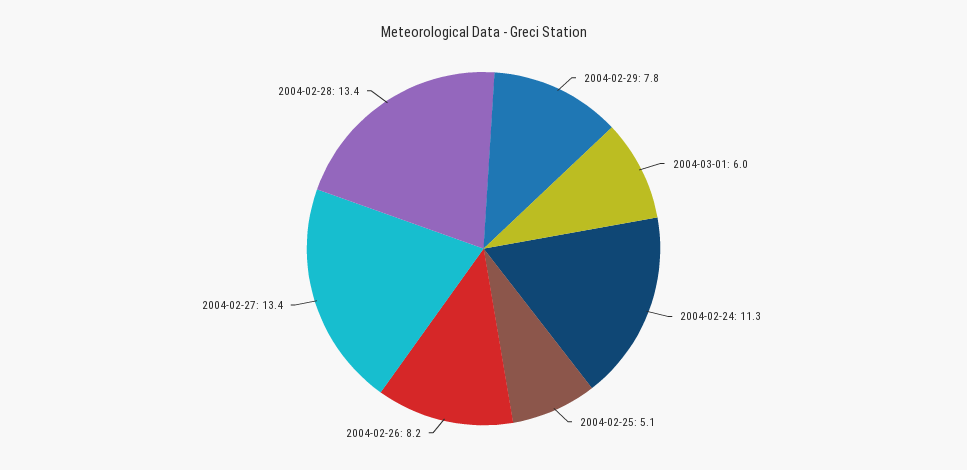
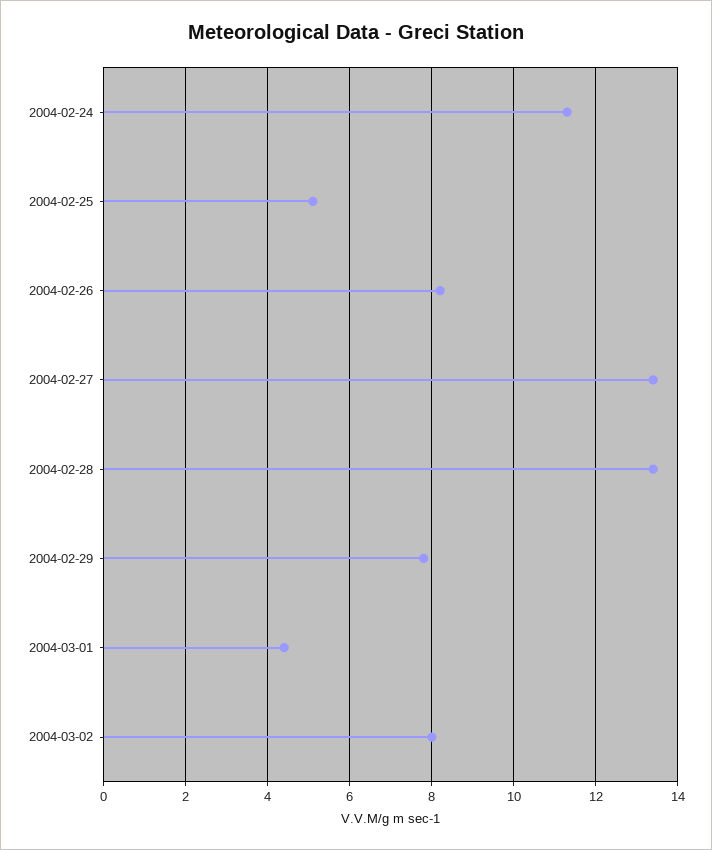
2004-03-01: 6 -> 4.5
2004-03-02: none -> 8

